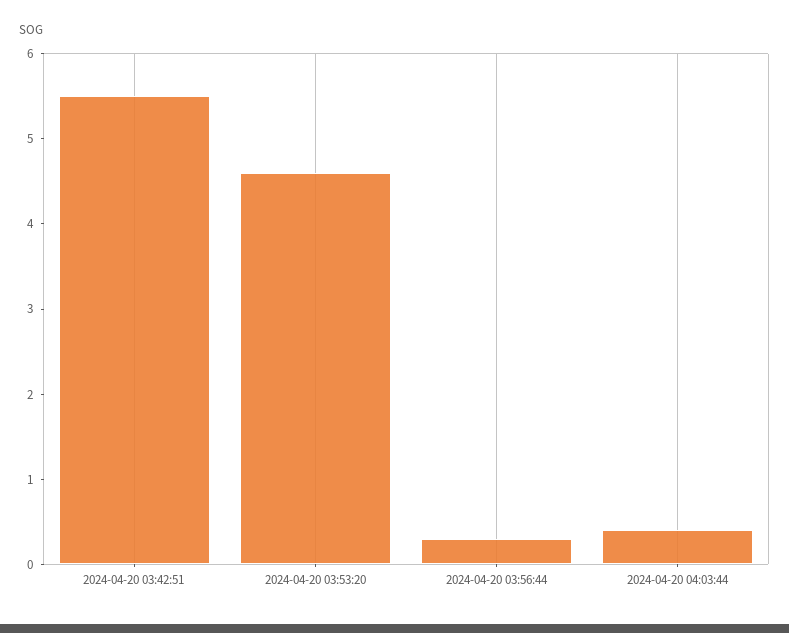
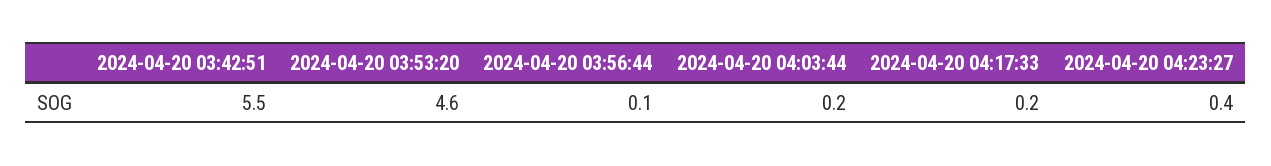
2024-04-20 03:56:44: 0.3 -> 0.1
2024-04-20 04:03:44: 0.4 -> 0.2
2024-04-20 04:17:33: none -> 0.2
2024-04-20 04:23:27: none -> 0.4

